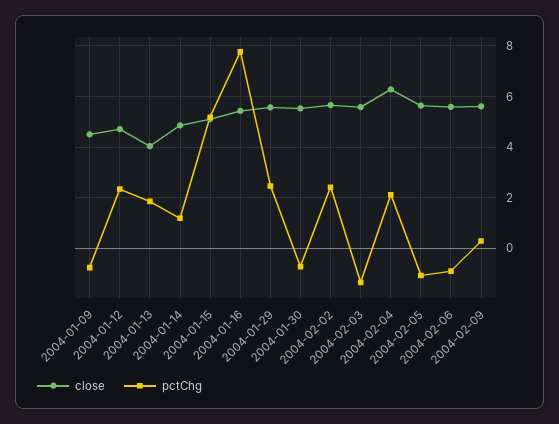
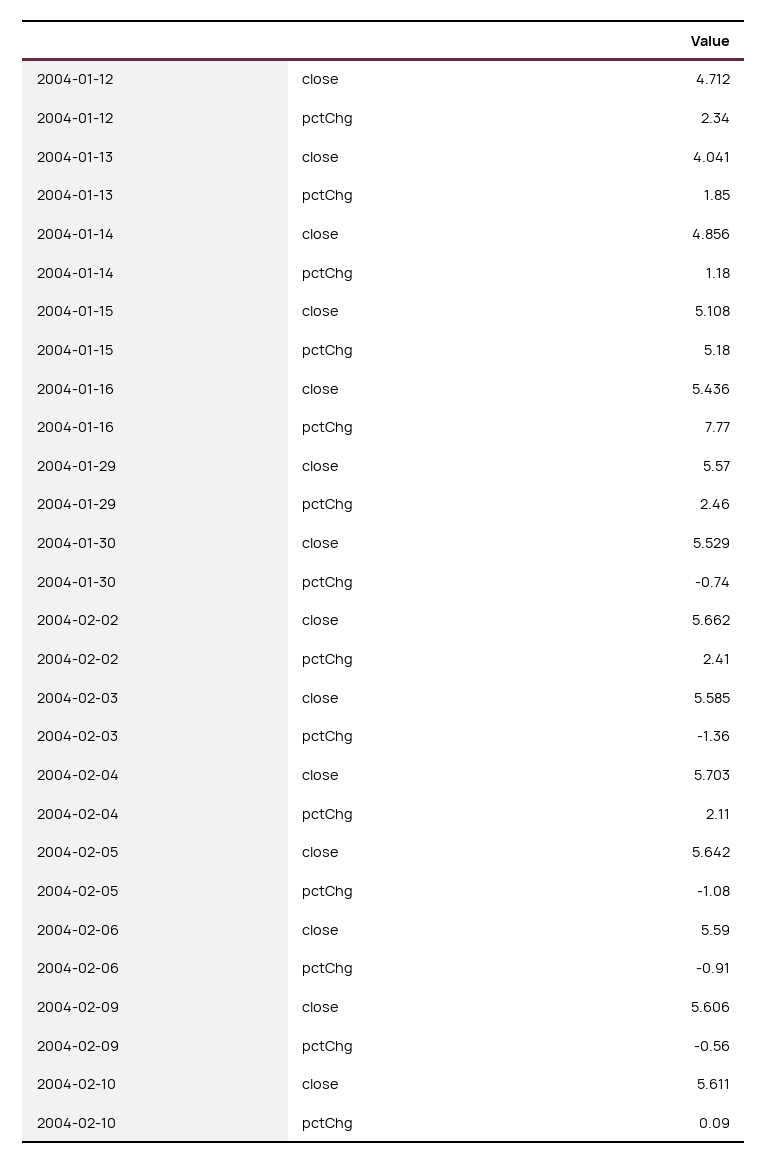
close, 2004-01-09: 4.5 -> none
pctChg, 2004-01-09: -0.75 -> none
close, 2004-02-04: 6.25 -> 5.703
pctChg, 2004-02-09: 0.25 -> -0.56
close, 2004-02-10: none -> 5.611
pctChg, 2004-02-10: none -> 0.09

